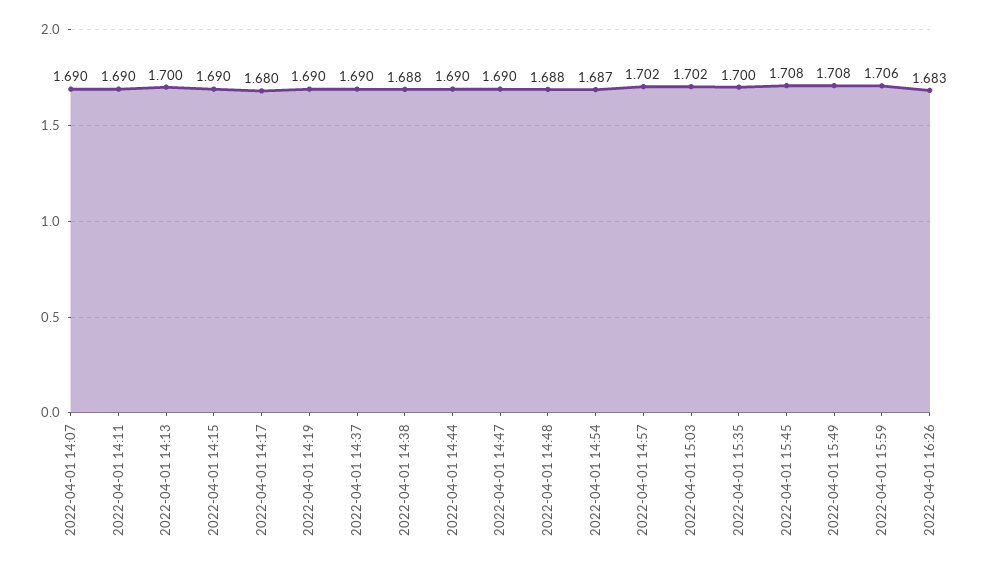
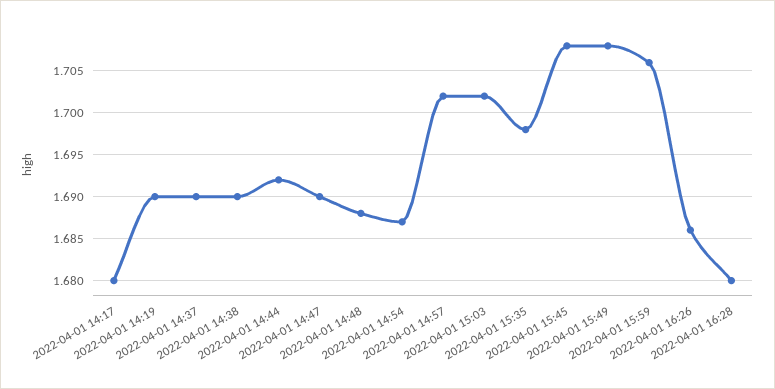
2022-04-01 14:07: 1.69 -> none
2022-04-01 14:11: 1.69 -> none
2022-04-01 14:13: 1.7 -> none
2022-04-01 14:15: 1.69 -> none
2022-04-01 14:38: 1.688 -> 1.69
2022-04-01 14:44: 1.69 -> 1.692
2022-04-01 15:35: 1.7 -> 1.698
2022-04-01 16:26: 1.683 -> 1.686
2022-04-01 16:28: none -> 1.68

